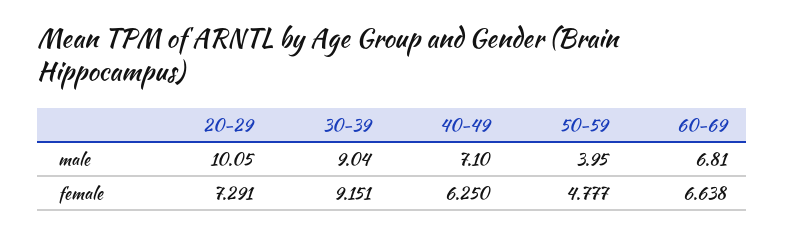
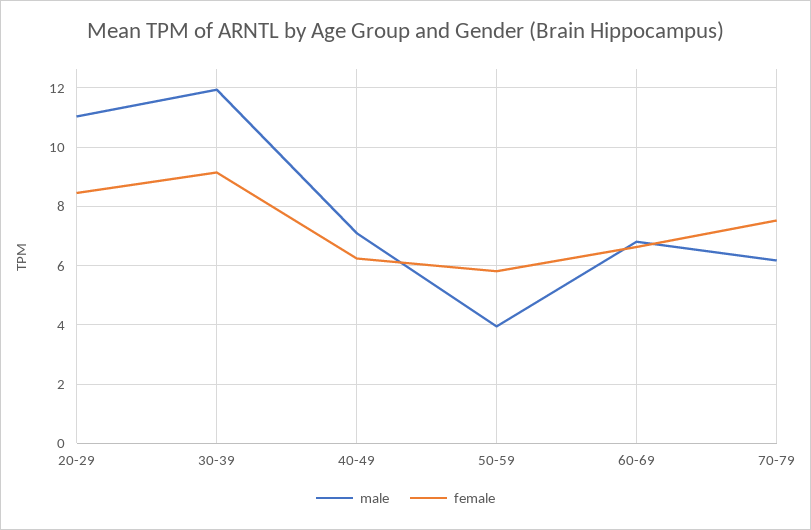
male, 20-29: 10.05 -> 11
male, 30-39: 9.04 -> 12
female, 20-29: 7.291 -> 8.5
female, 50-59: 4.777 -> 5.75
male, 70-79: none -> 6.25
female, 70-79: none -> 7.5

